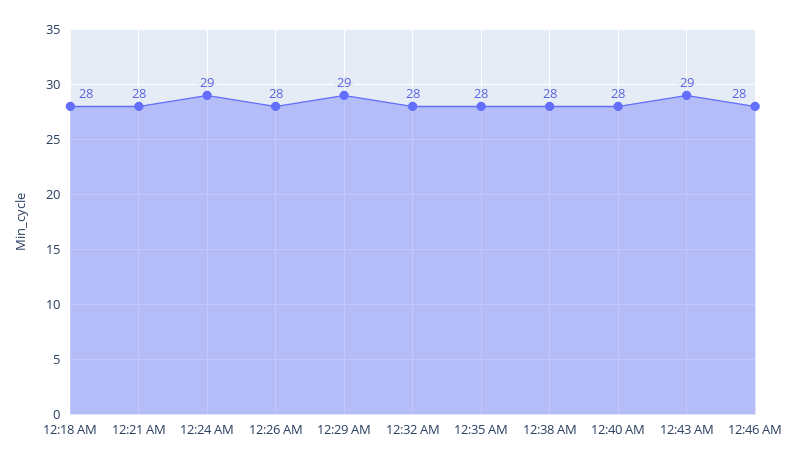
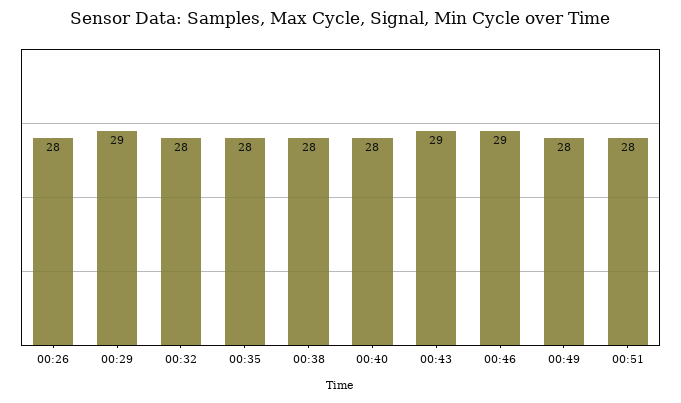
12:18 AM: 28 -> none
12:21 AM: 28 -> none
12:24 AM: 29 -> none
12:46 AM: 28 -> 29
00:49: none -> 28
00:51: none -> 28

